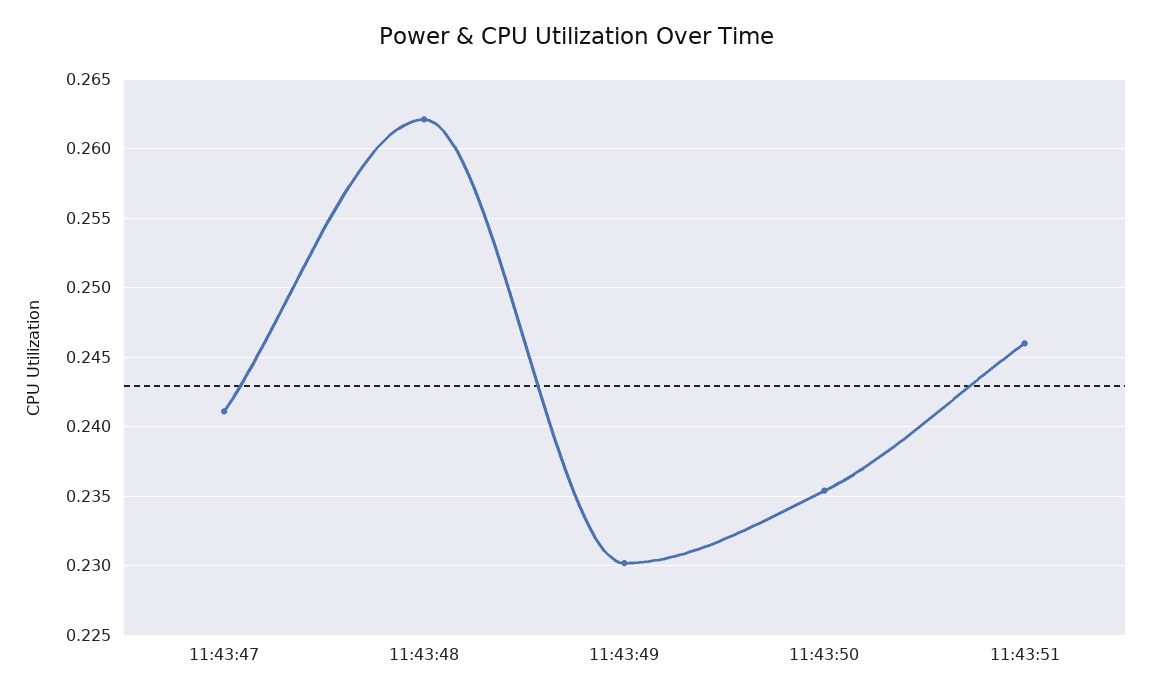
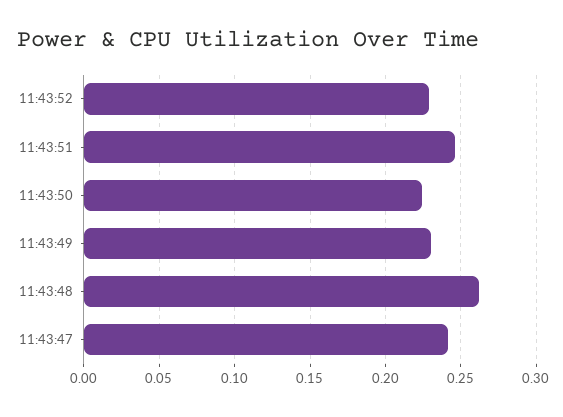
11:43:50: 0.2355 -> 0.225
11:43:52: none -> 0.23

